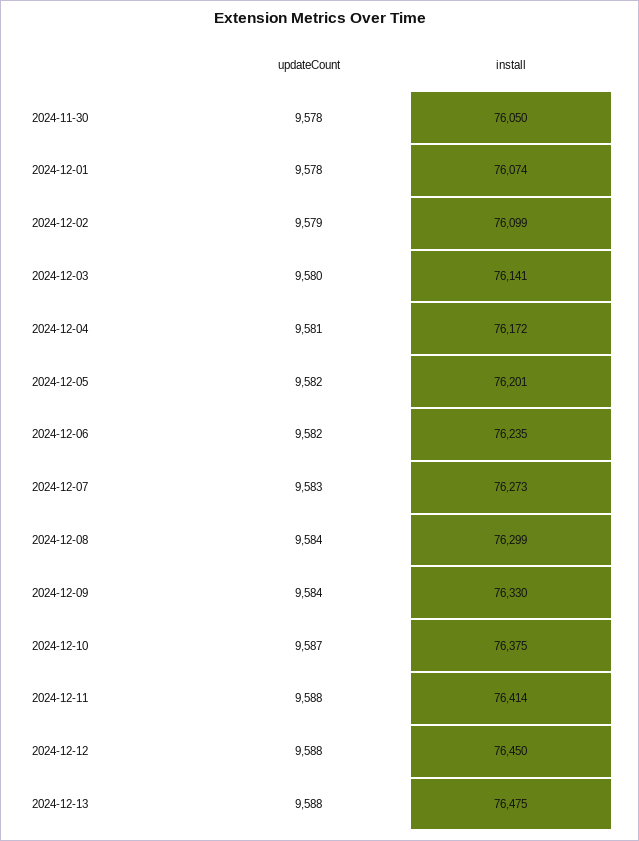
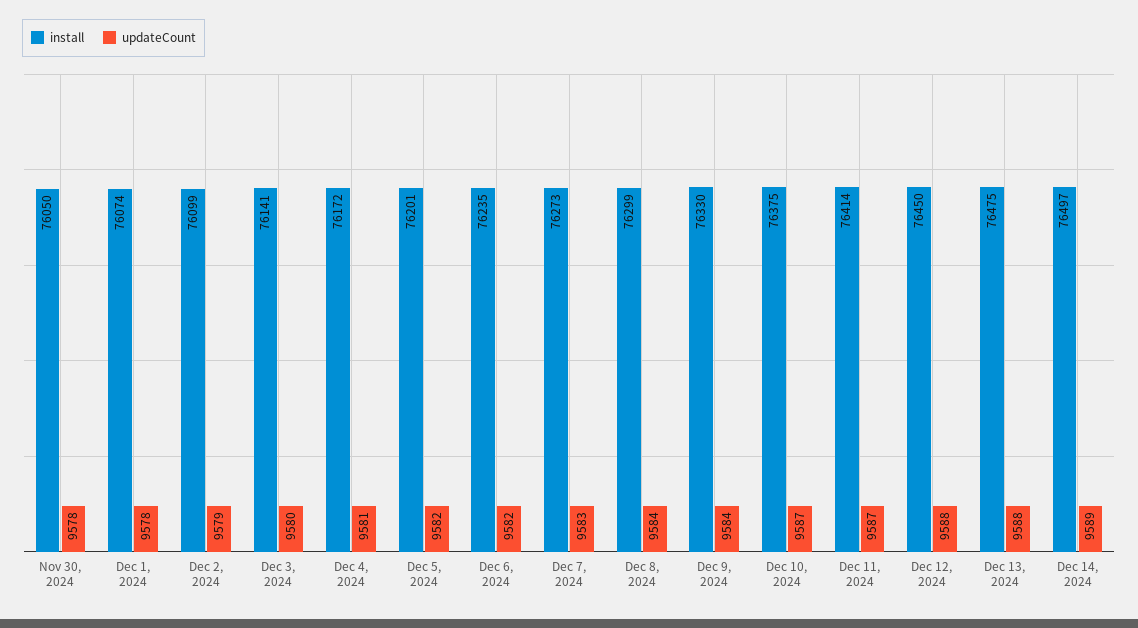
updateCount, 2024-12-11: 9588 -> 9587
install, Dec 14, 2024: none -> 76497
updateCount, Dec 14, 2024: none -> 9589

